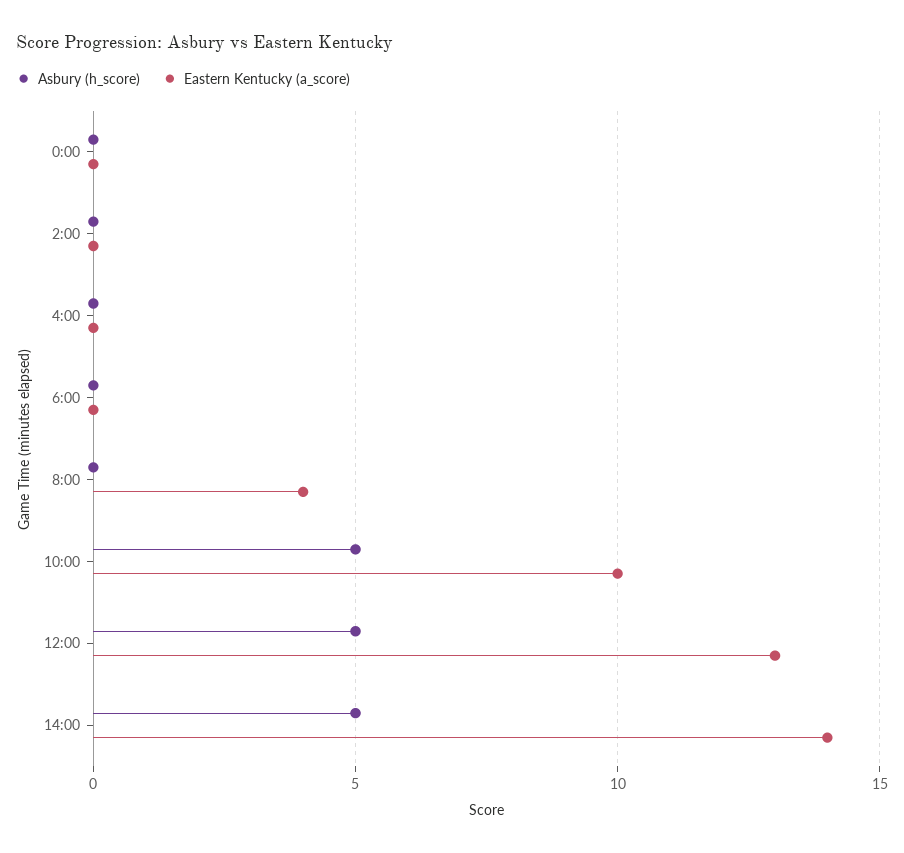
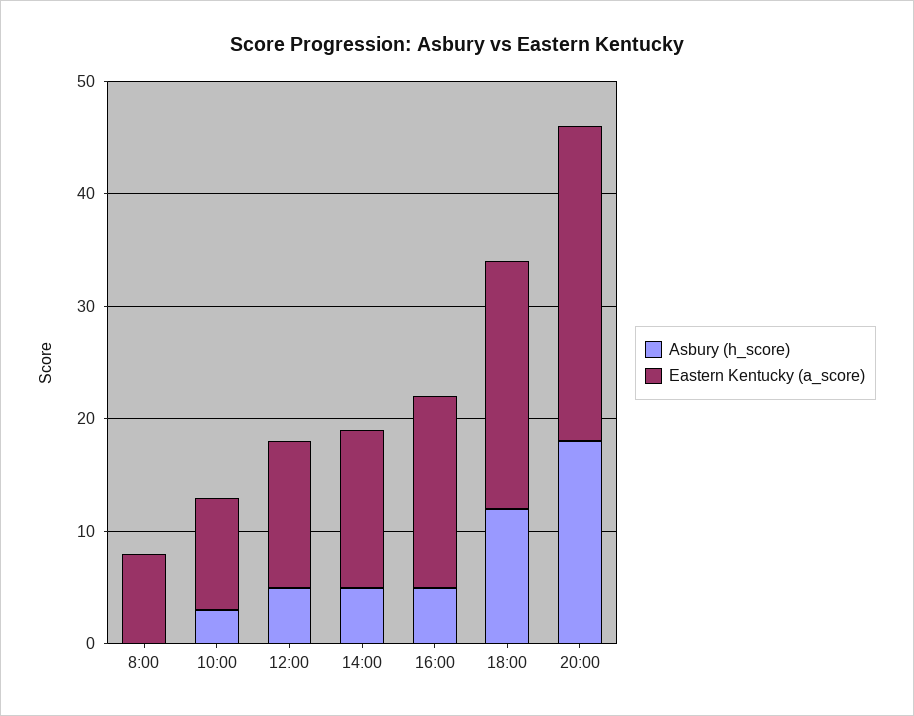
Asbury (h_score), 0:00: 0 -> none
Eastern Kentucky (a_score), 0:00: 0 -> none
Asbury (h_score), 2:00: 0 -> none
Eastern Kentucky (a_score), 2:00: 0 -> none
Asbury (h_score), 4:00: 0 -> none
Eastern Kentucky (a_score), 4:00: 0 -> none
Asbury (h_score), 6:00: 0 -> none
Eastern Kentucky (a_score), 6:00: 0 -> none
Eastern Kentucky (a_score), 8:00: 4 -> 8
Asbury (h_score), 10:00: 5 -> 3
Asbury (h_score), 16:00: none -> 5
Eastern Kentucky (a_score), 16:00: none -> 17
Asbury (h_score), 18:00: none -> 12
Eastern Kentucky (a_score), 18:00: none -> 22
Asbury (h_score), 20:00: none -> 18
Eastern Kentucky (a_score), 20:00: none -> 28

